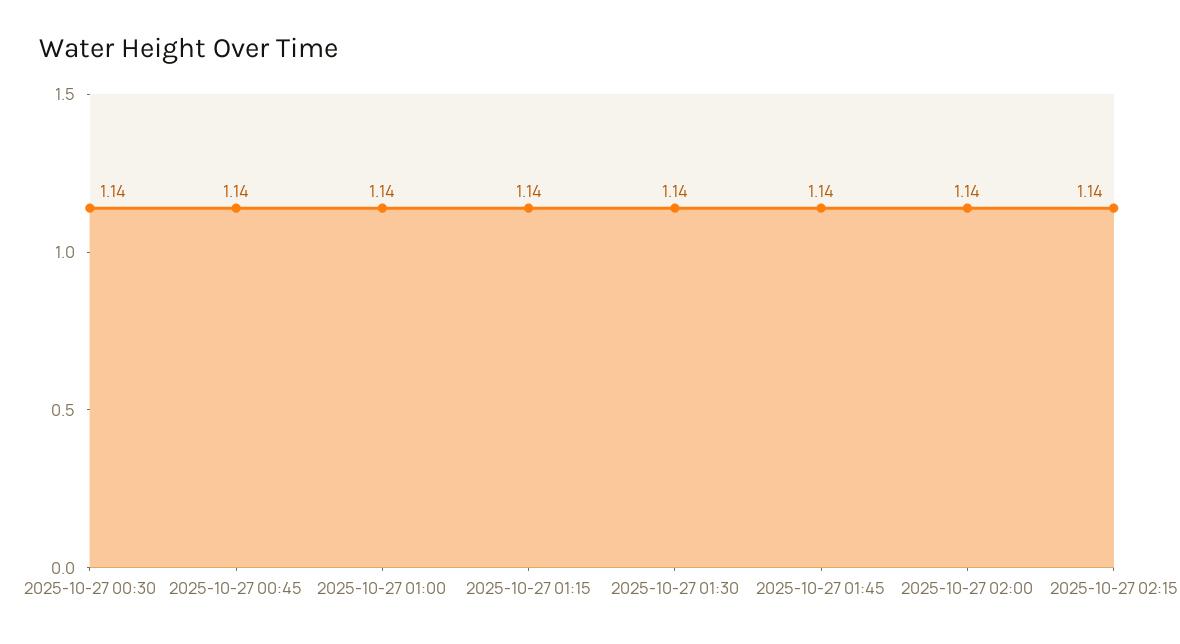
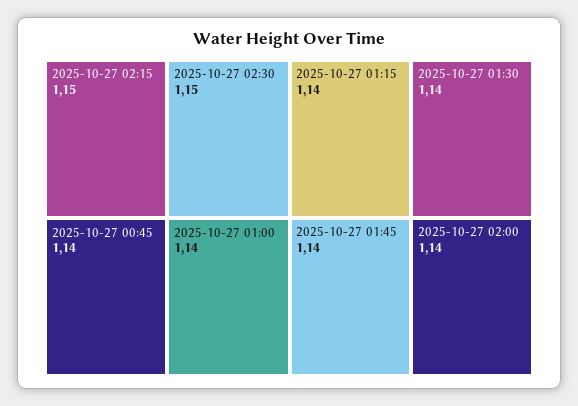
2025-10-27 00:30: 1.14 -> none
2025-10-27 02:15: 1.14 -> 1.15
2025-10-27 02:30: none -> 1.15

